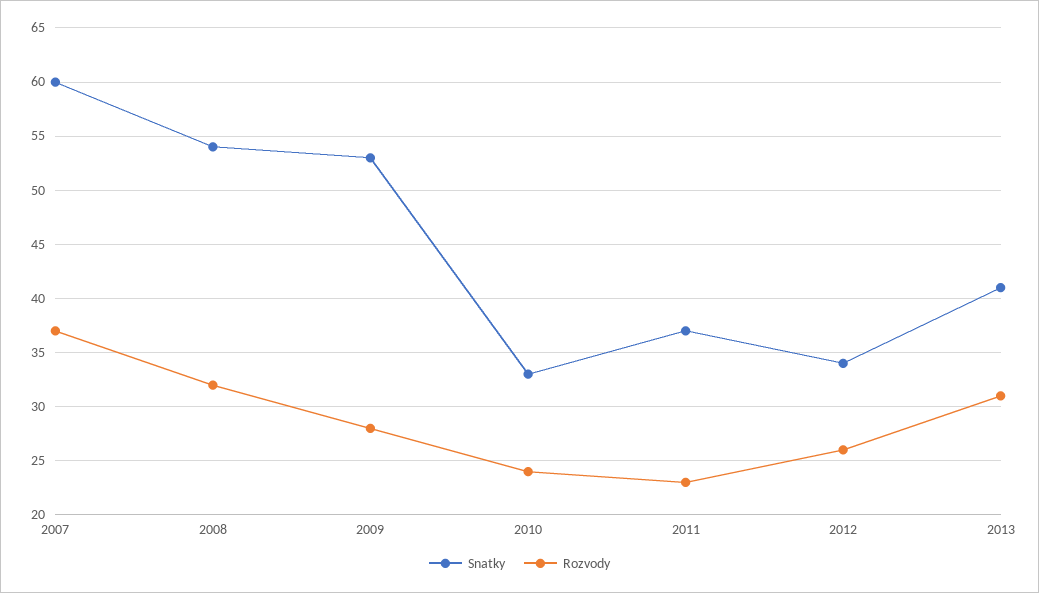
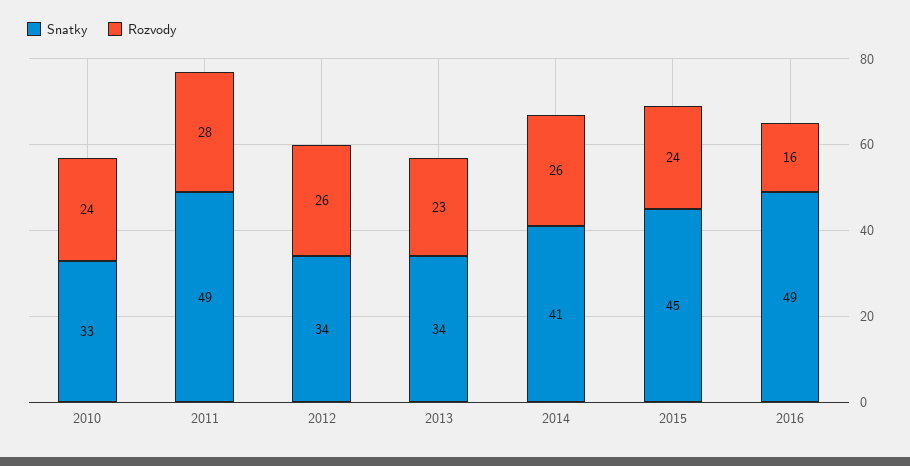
Snatky, 2007: 60 -> none
Rozvody, 2007: 37 -> none
Snatky, 2008: 54 -> none
Rozvody, 2008: 32 -> none
Snatky, 2009: 53 -> none
Rozvody, 2009: 28 -> none
Snatky, 2011: 37 -> 49
Rozvody, 2011: 23 -> 28
Snatky, 2013: 41 -> 34
Rozvody, 2013: 31 -> 23
Snatky, 2014: none -> 41
Rozvody, 2014: none -> 26
Snatky, 2015: none -> 45
Rozvody, 2015: none -> 24
Snatky, 2016: none -> 49
Rozvody, 2016: none -> 16

